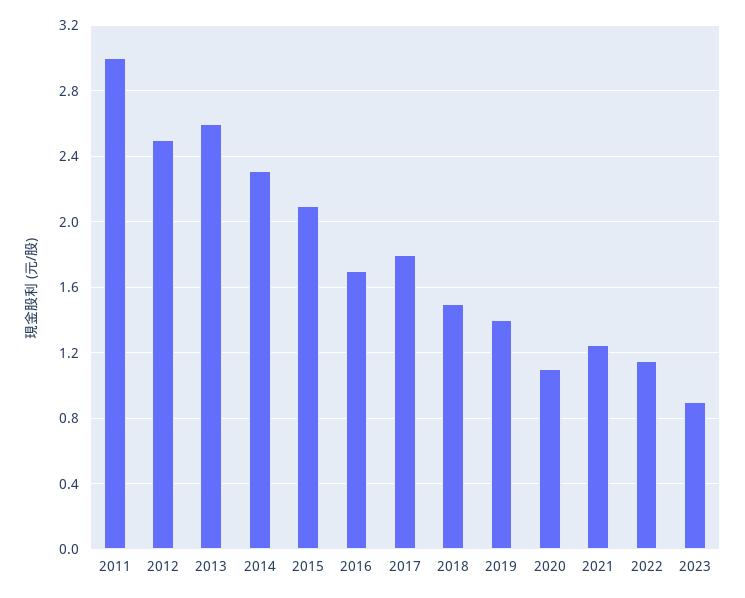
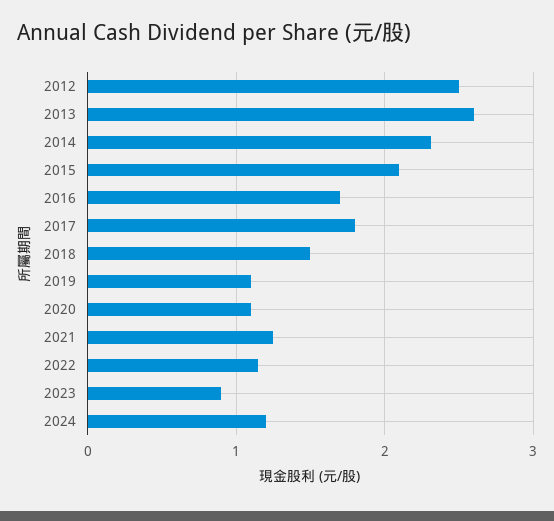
2011: 3 -> none
2019: 1.4 -> 1.1
2024: none -> 1.2

